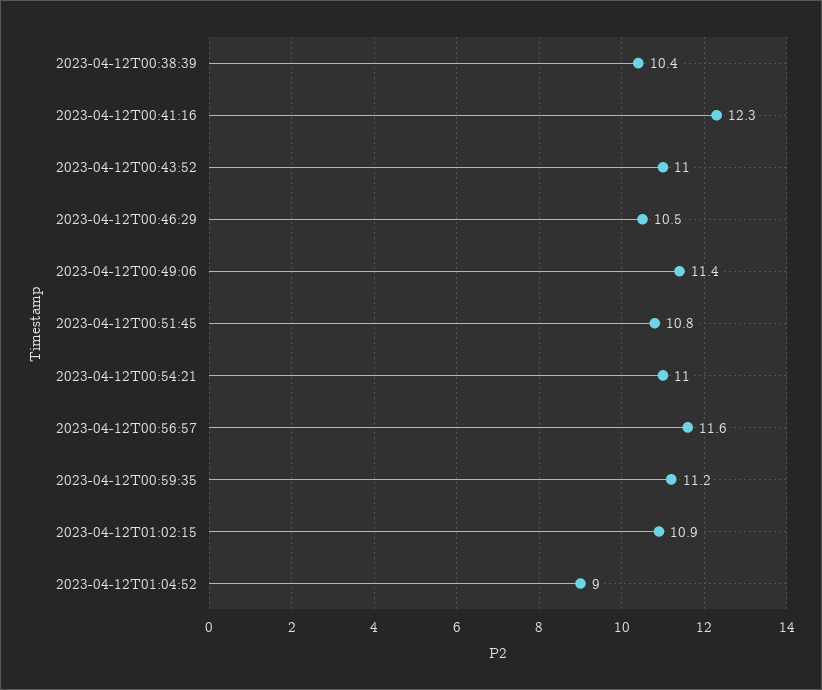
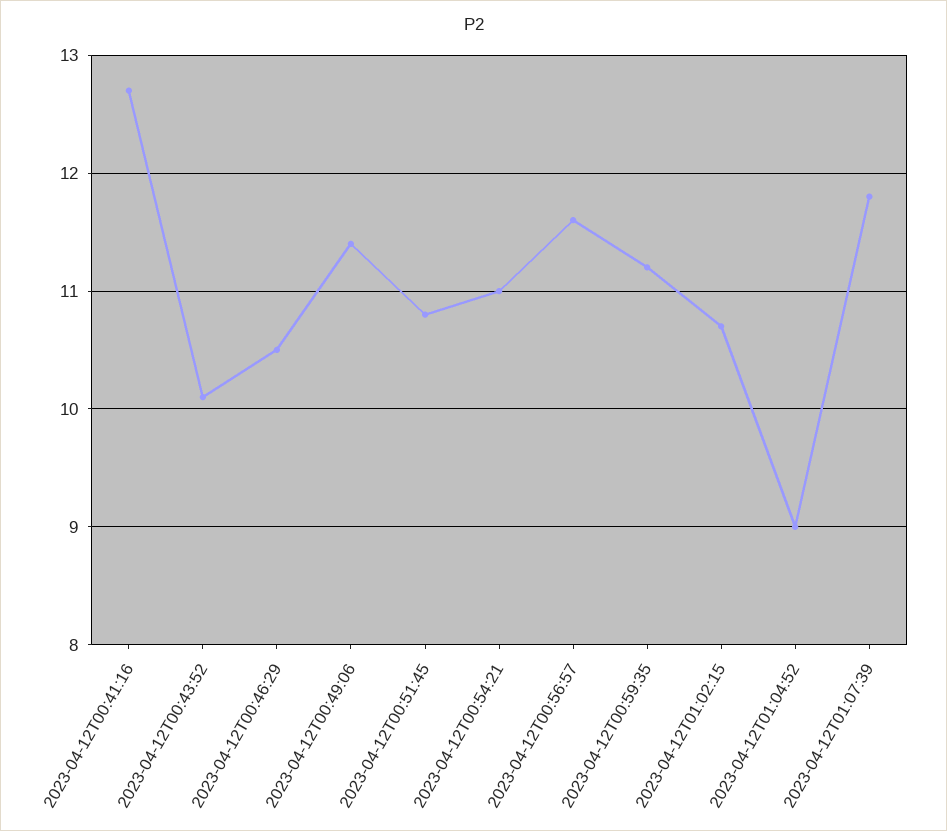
2023-04-12T00:38:39: 10.4 -> none
2023-04-12T00:41:16: 12.3 -> 12.7
2023-04-12T00:43:52: 11 -> 10.1
2023-04-12T01:02:15: 10.9 -> 10.7
2023-04-12T01:07:39: none -> 11.8

